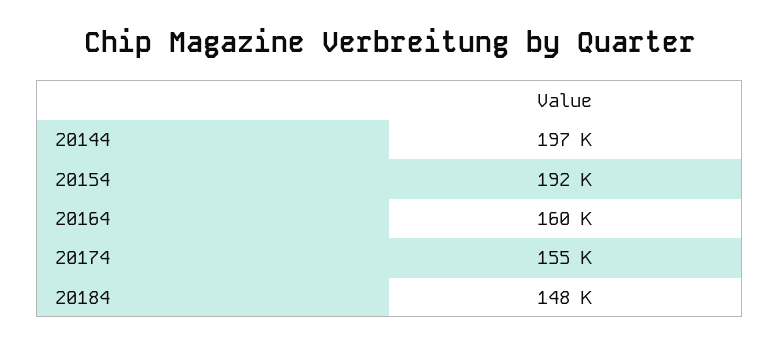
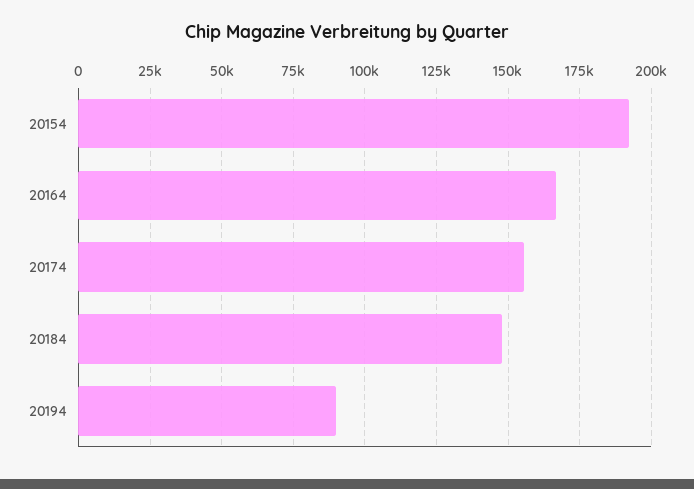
20144: 197000 -> none
20164: 160000 -> 167500
20194: none -> 90000

